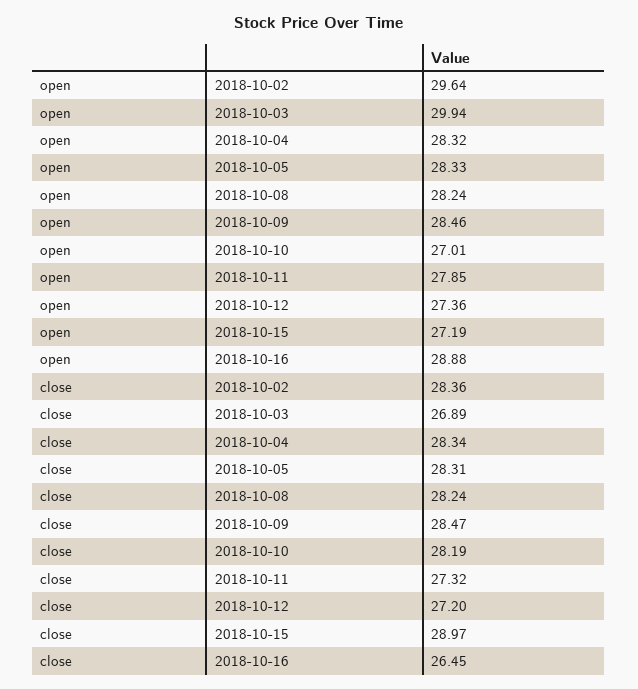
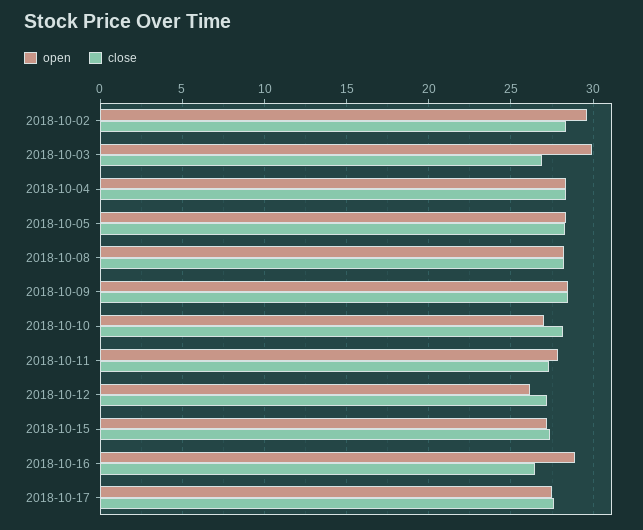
open, 2018-10-12: 27.36 -> 26
close, 2018-10-15: 28.97 -> 27.5
open, 2018-10-17: none -> 27.5
close, 2018-10-17: none -> 27.5

